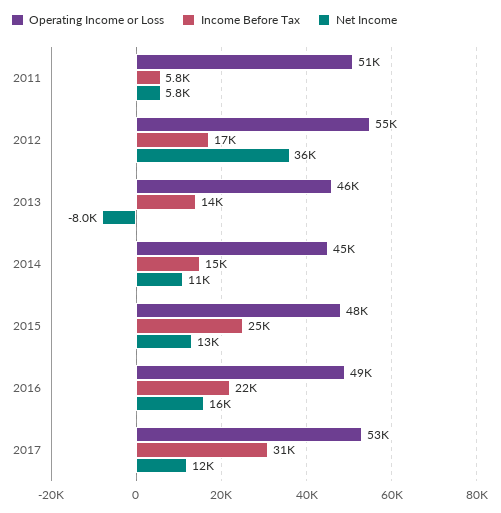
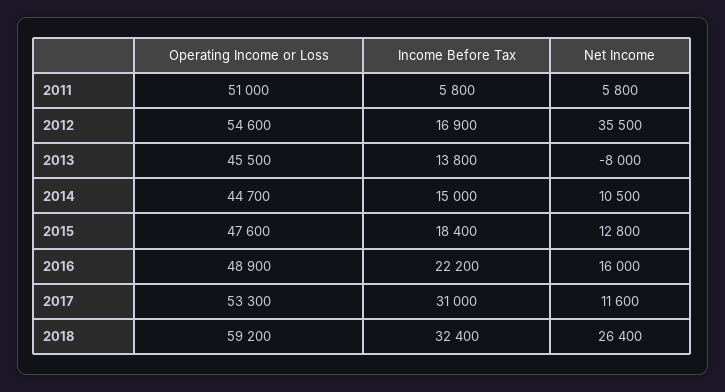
Income Before Tax, 2015: 25000 -> 18400
Operating Income or Loss, 2018: none -> 59200
Income Before Tax, 2018: none -> 32400
Net Income, 2018: none -> 26400

